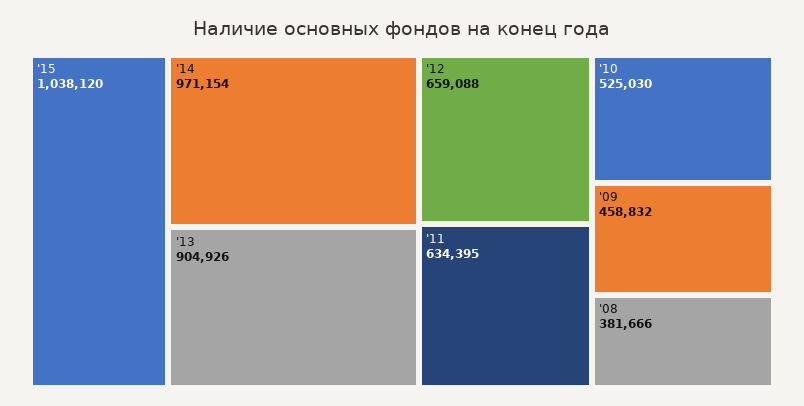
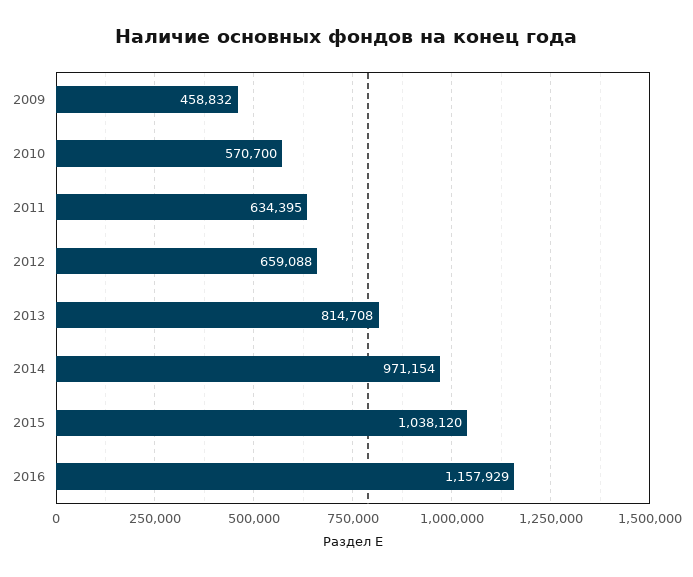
'13: 904926 -> 814708
'10: 525030 -> 570700
'08: 381666 -> none
2016: none -> 1157929

